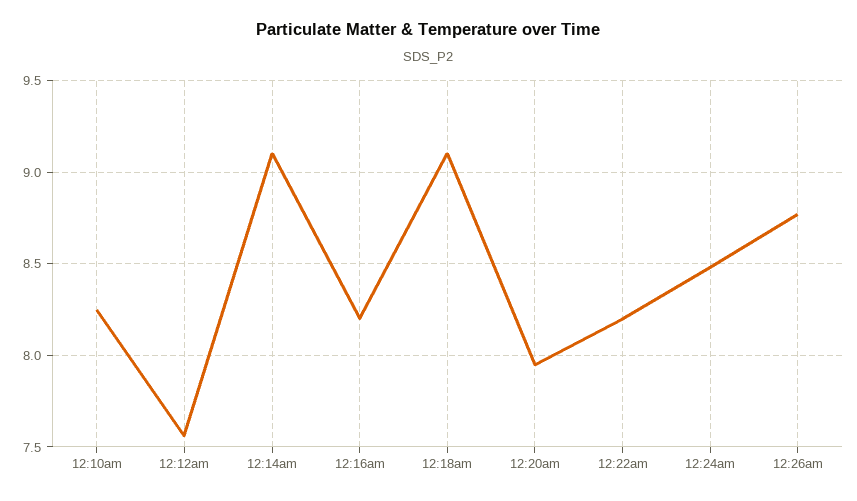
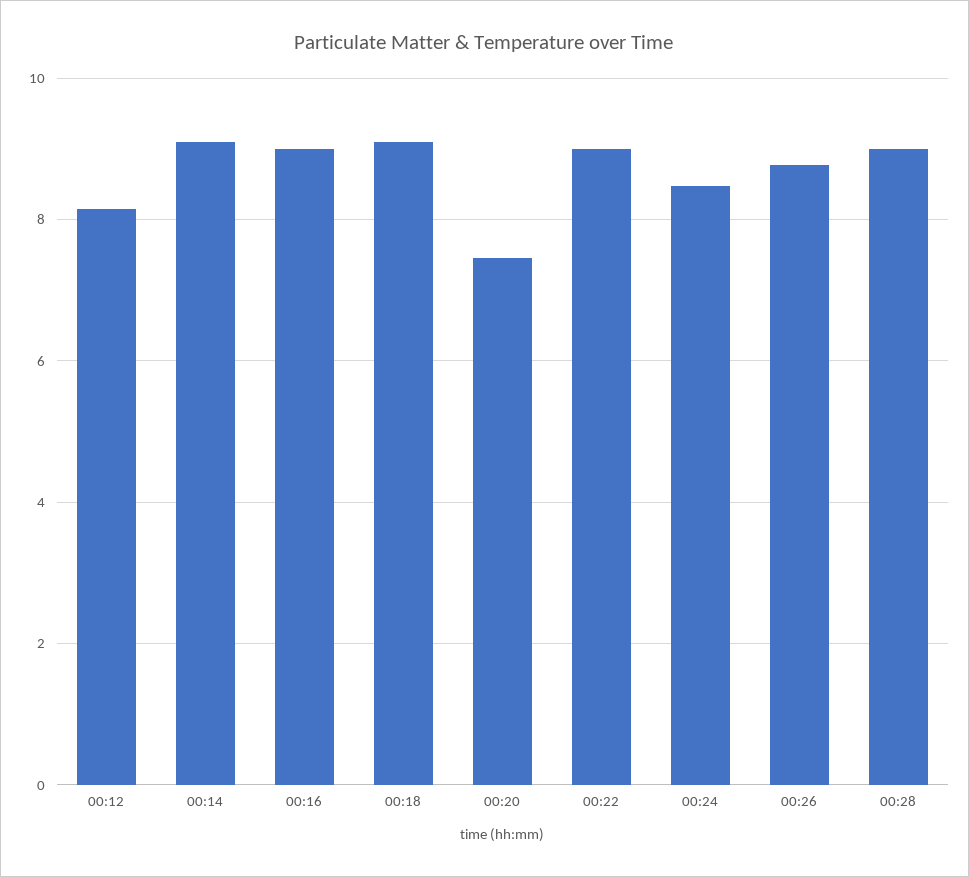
12:10am: 8.25 -> none
12:12am: 7.55 -> 8.2
12:16am: 8.2 -> 9
12:20am: 7.95 -> 7.4
12:22am: 8.2 -> 9
00:28: none -> 9

